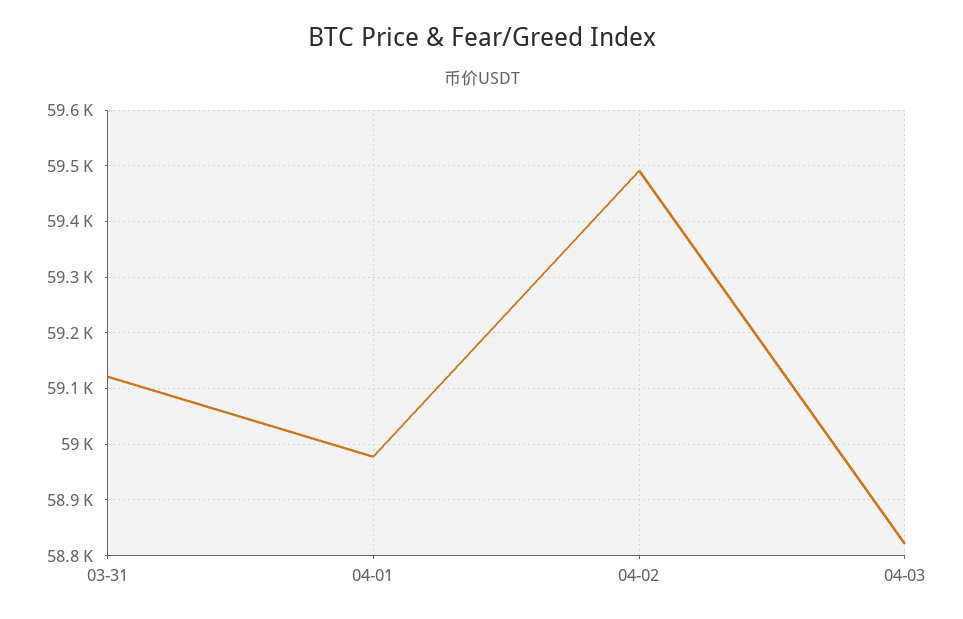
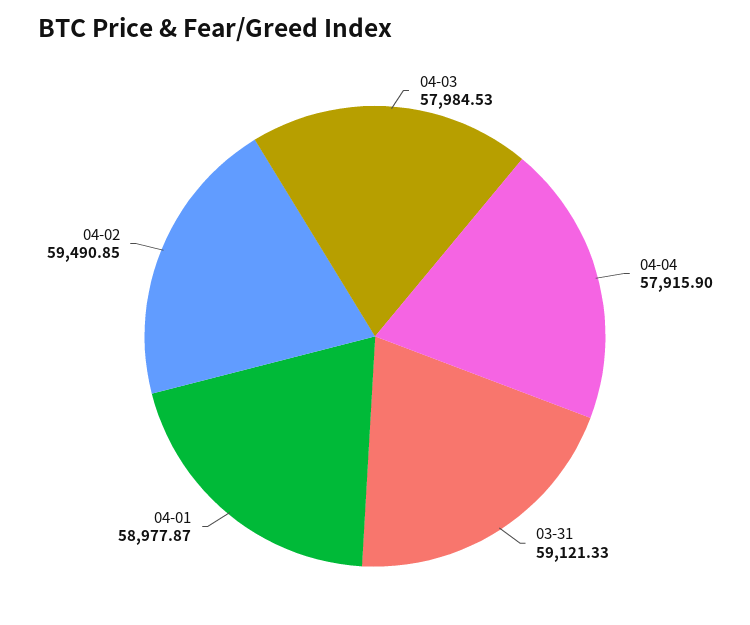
04-03: 58820 -> 57984.53
04-04: none -> 57915.9

